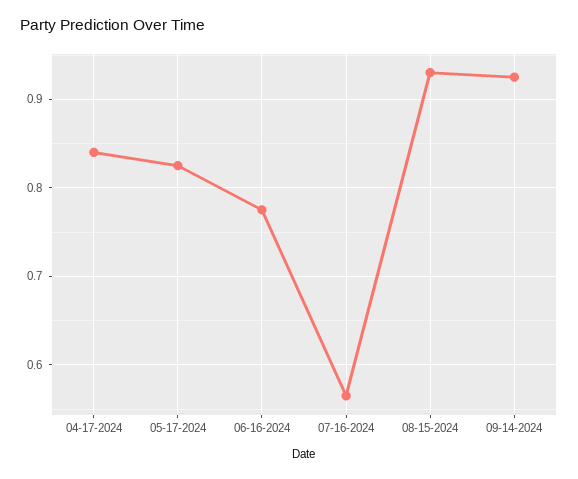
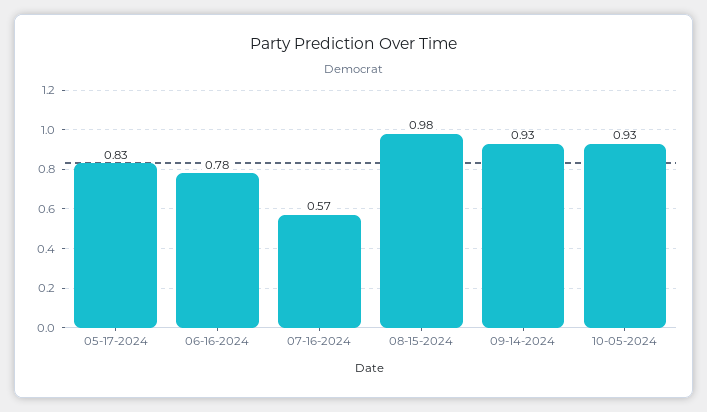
04-17-2024: 0.84 -> none
08-15-2024: 0.93 -> 0.98
10-05-2024: none -> 0.93

